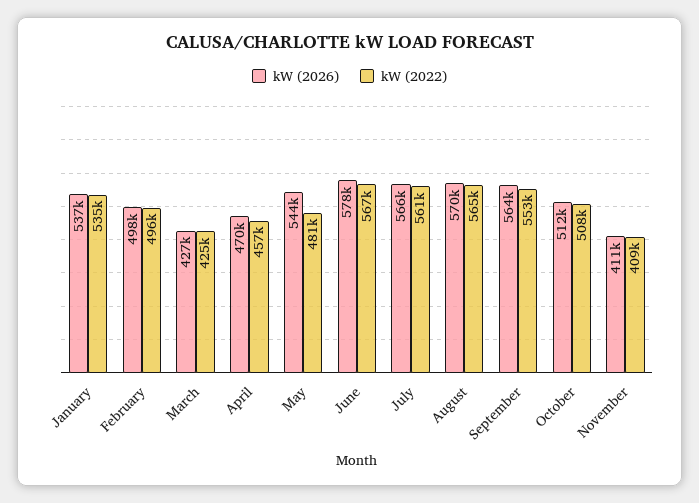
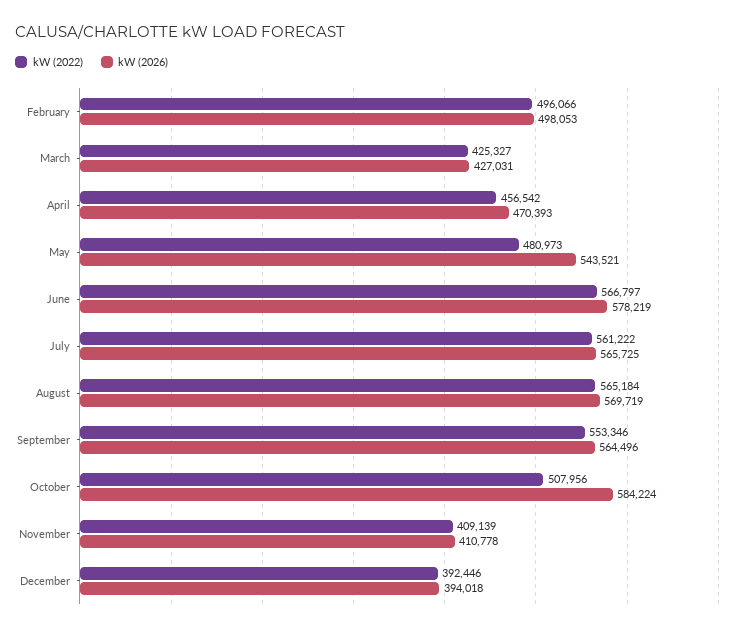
kW (2026), January: 537000 -> none
kW (2022), January: 535000 -> none
kW (2026), October: 512000 -> 584224
kW (2022), December: none -> 392446
kW (2026), December: none -> 394018

